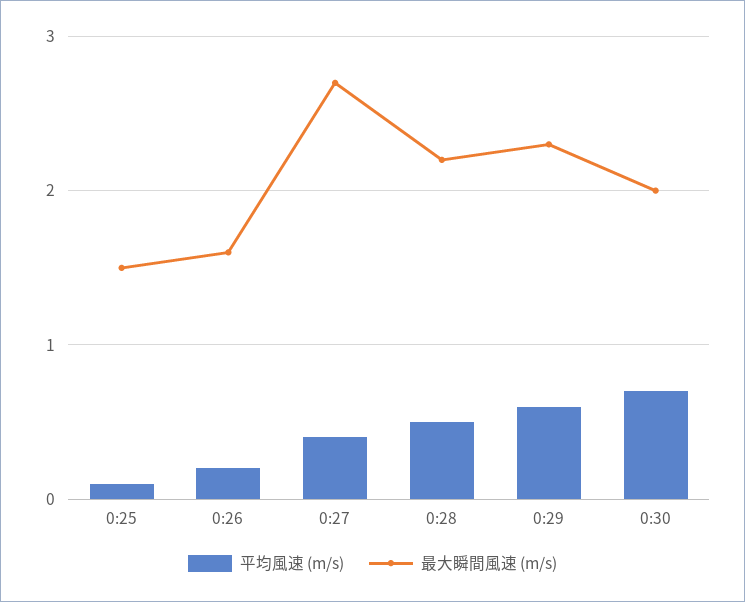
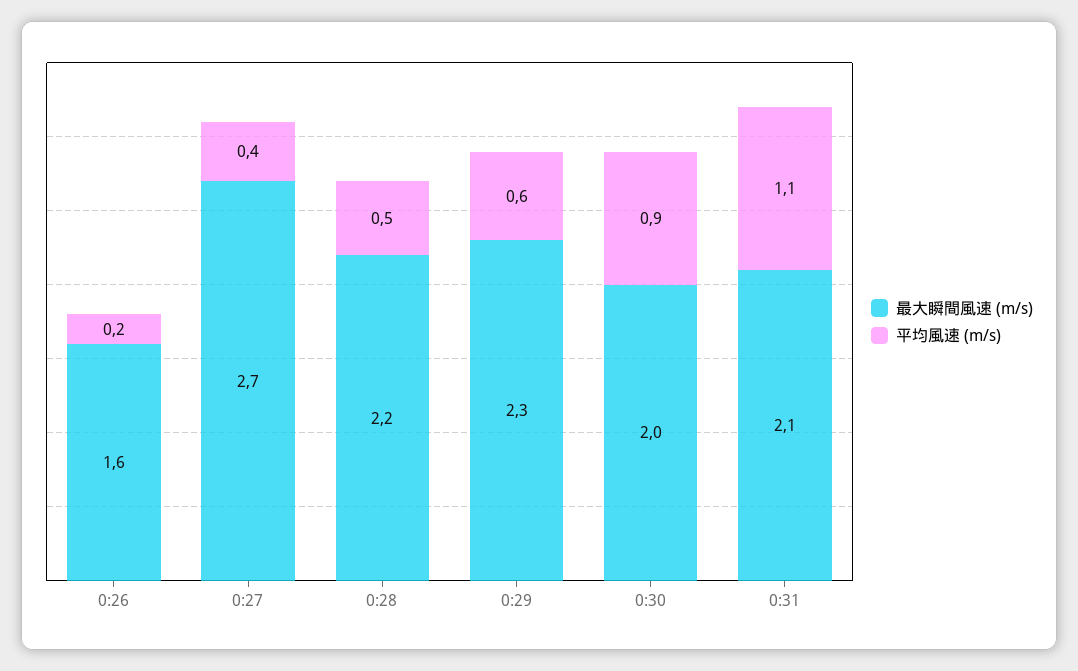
平均風速 (m/s), 0:25: 0.1 -> none
最大瞬間風速 (m/s), 0:25: 1.5 -> none
平均風速 (m/s), 0:30: 0.7 -> 0.9
最大瞬間風速 (m/s), 0:31: none -> 2.1
平均風速 (m/s), 0:31: none -> 1.1

